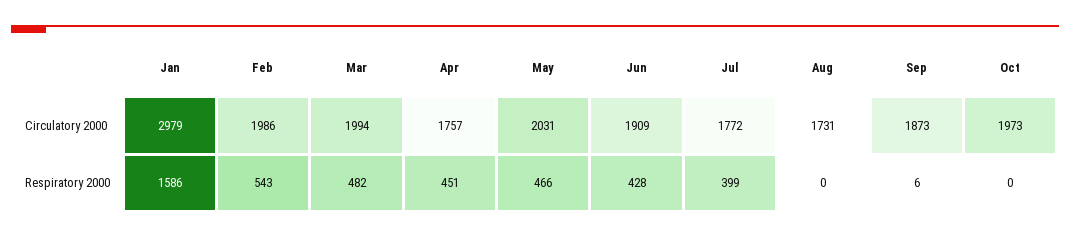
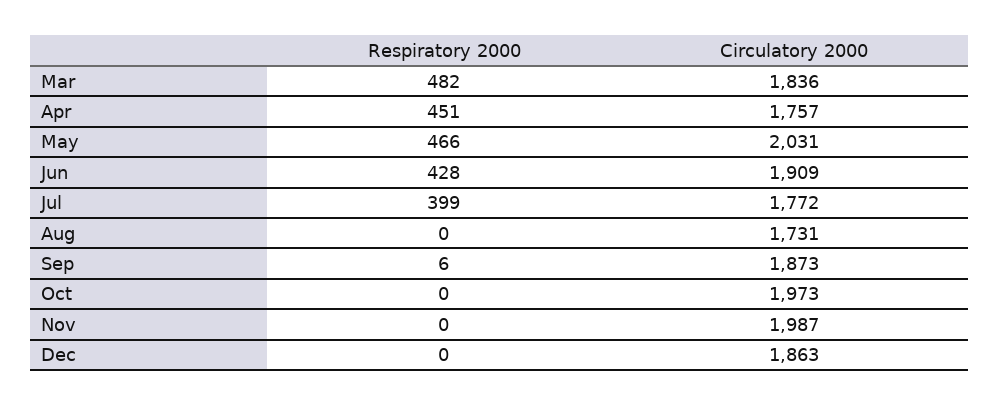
Jan, Circulatory 2000: 2979 -> none
Feb, Circulatory 2000: 1986 -> none
Mar, Circulatory 2000: 1994 -> 1836
Jan, Respiratory 2000: 1586 -> none
Feb, Respiratory 2000: 543 -> none
Nov, Respiratory 2000: none -> 0
Nov, Circulatory 2000: none -> 1987
Dec, Respiratory 2000: none -> 0
Dec, Circulatory 2000: none -> 1863

